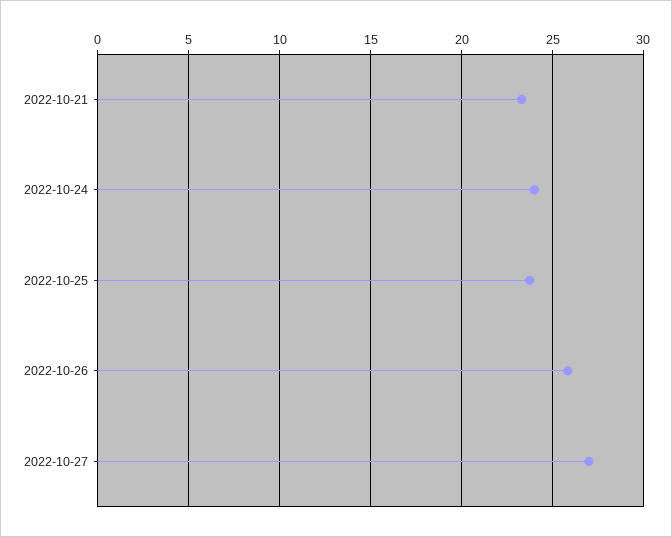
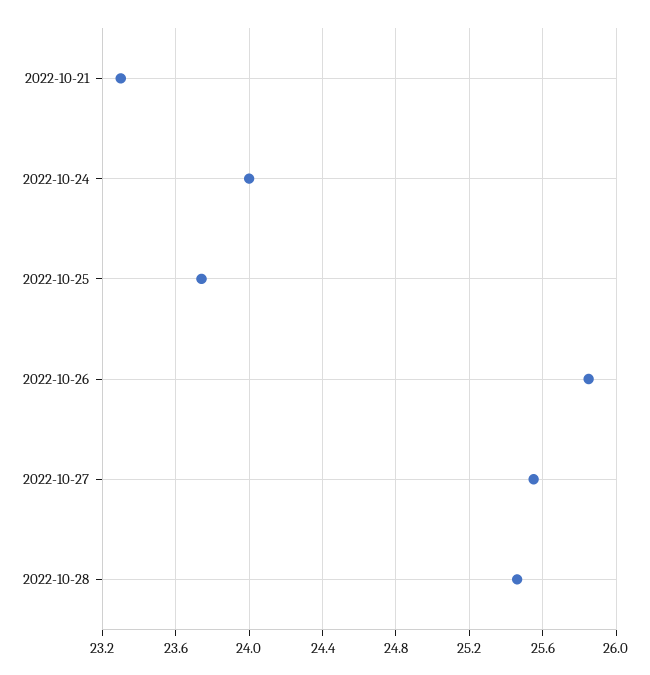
2022-10-27: 27 -> 25.55
2022-10-28: none -> 25.45

